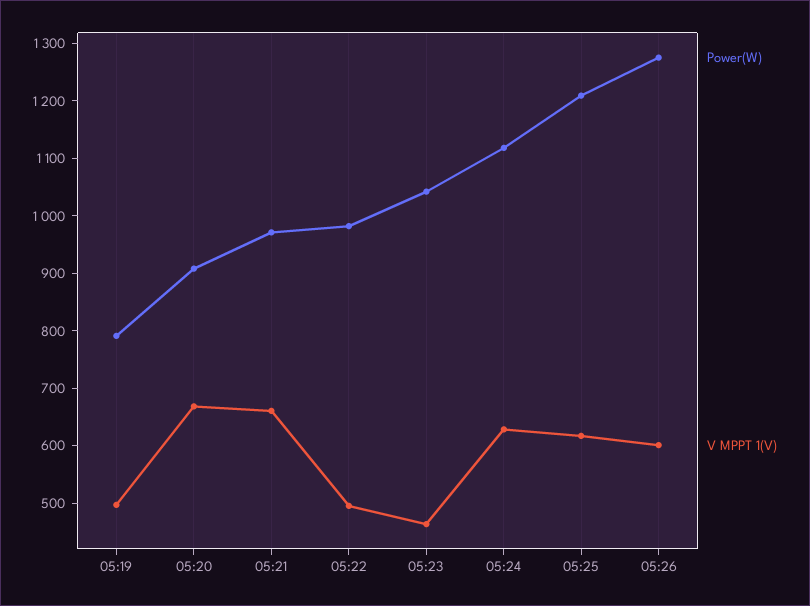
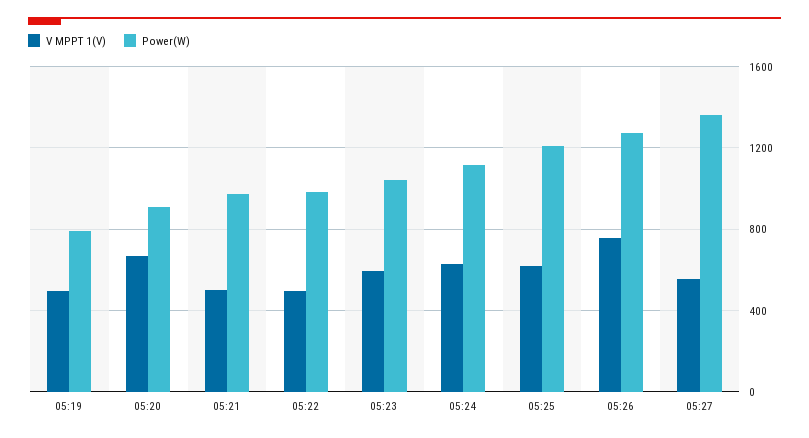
V MPPT 1(V), 05:21: 660 -> 500
V MPPT 1(V), 05:23: 460 -> 600
V MPPT 1(V), 05:26: 600 -> 750
V MPPT 1(V), 05:27: none -> 550
Power(W), 05:27: none -> 1350

